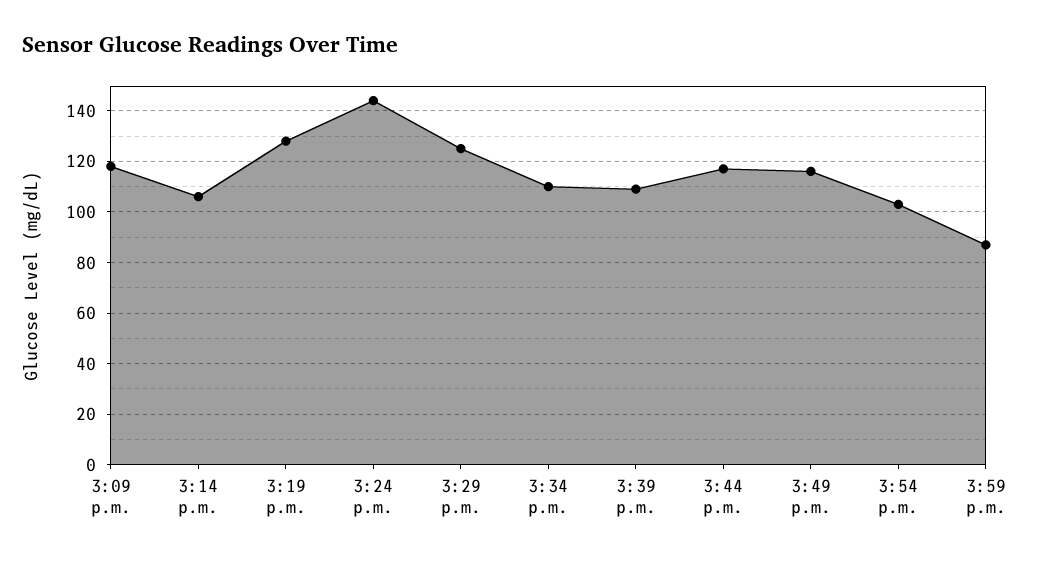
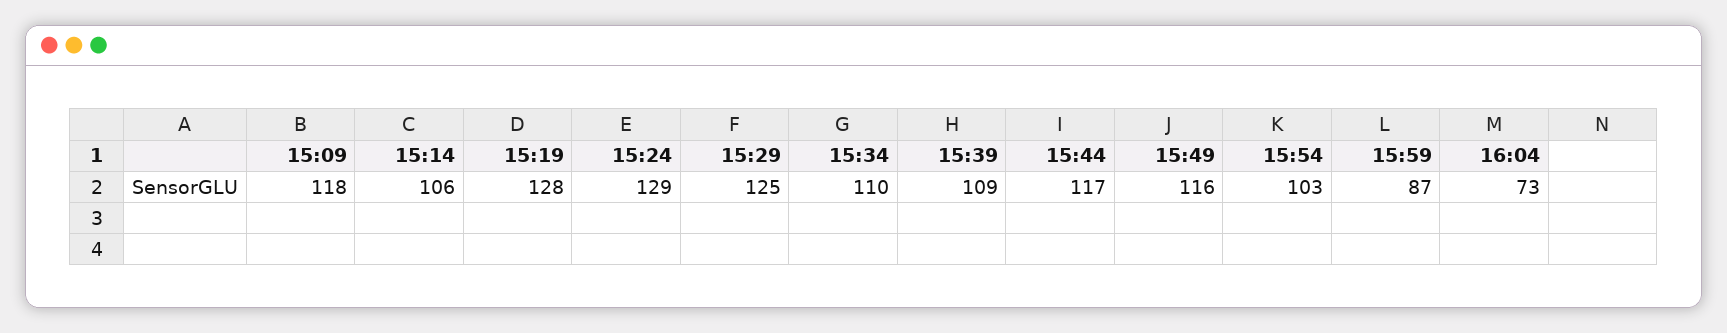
3:24 p.m.: 145 -> 129
16:04: none -> 73

